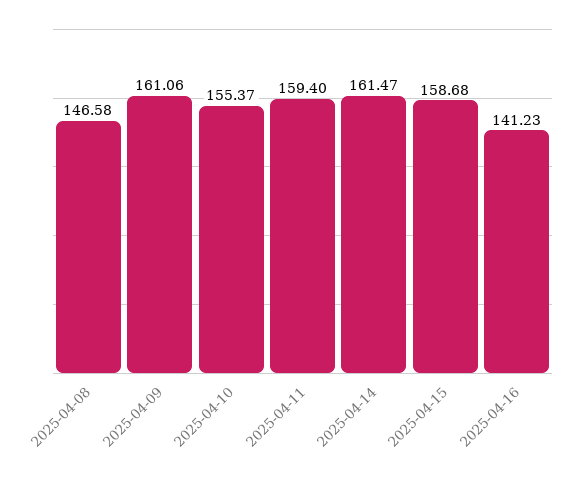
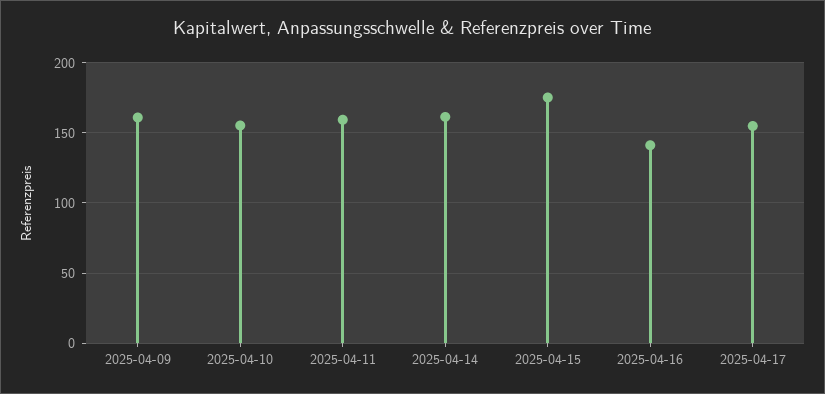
2025-04-08: 146.58 -> none
2025-04-15: 158.68 -> 175
2025-04-17: none -> 155

